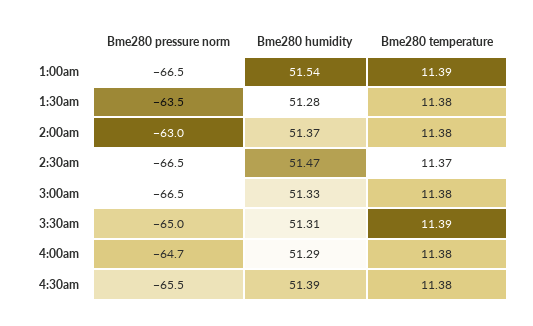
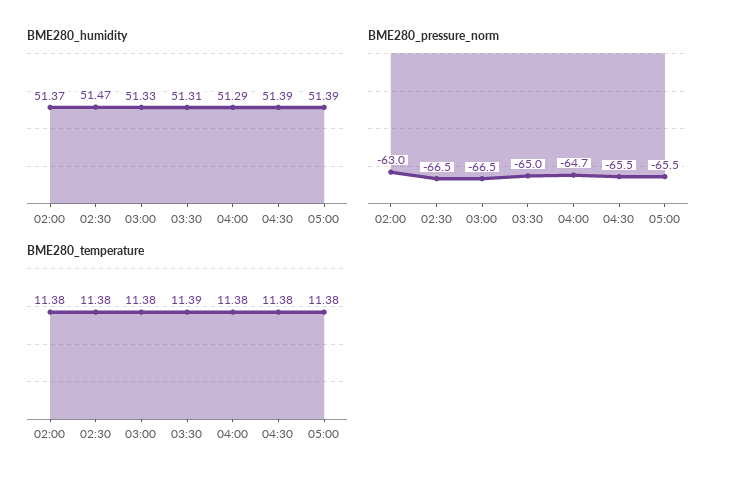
Bme280 pressure norm, 1:00am: -66.5 -> none
Bme280 humidity, 1:00am: 51.54 -> none
Bme280 temperature, 1:00am: 11.39 -> none
Bme280 pressure norm, 1:30am: -63.5 -> none
Bme280 humidity, 1:30am: 51.28 -> none
Bme280 temperature, 1:30am: 11.38 -> none
Bme280 temperature, 2:30am: 11.37 -> 11.38
Bme280 humidity, 05:00: none -> 51.39
Bme280 pressure norm, 05:00: none -> -65.5
Bme280 temperature, 05:00: none -> 11.38

